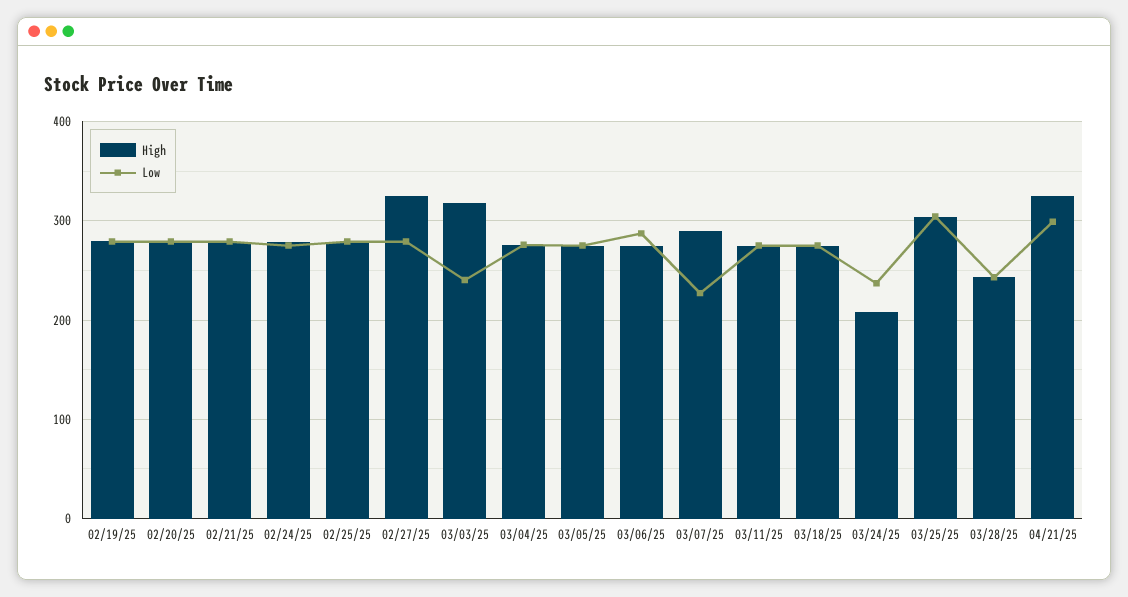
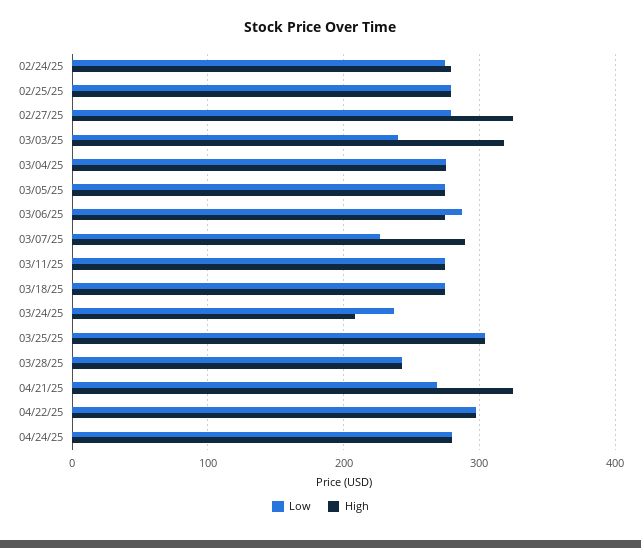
High, 02/19/25: 280 -> none
Low, 02/19/25: 280 -> none
High, 02/20/25: 280 -> none
Low, 02/20/25: 280 -> none
High, 02/21/25: 280 -> none
Low, 02/21/25: 280 -> none
Low, 04/21/25: 300 -> 270
Low, 04/22/25: none -> 300
High, 04/22/25: none -> 300
Low, 04/24/25: none -> 280
High, 04/24/25: none -> 280

